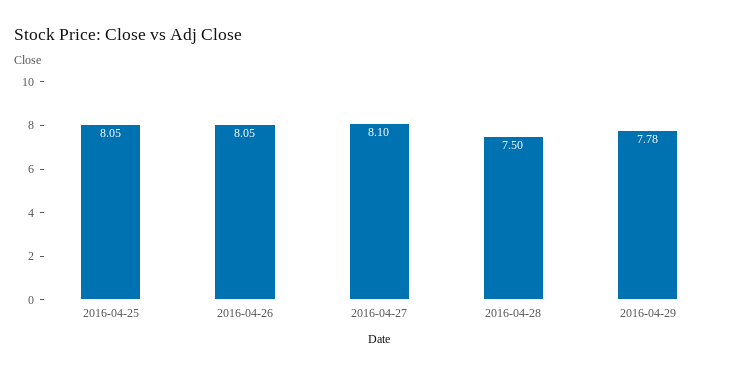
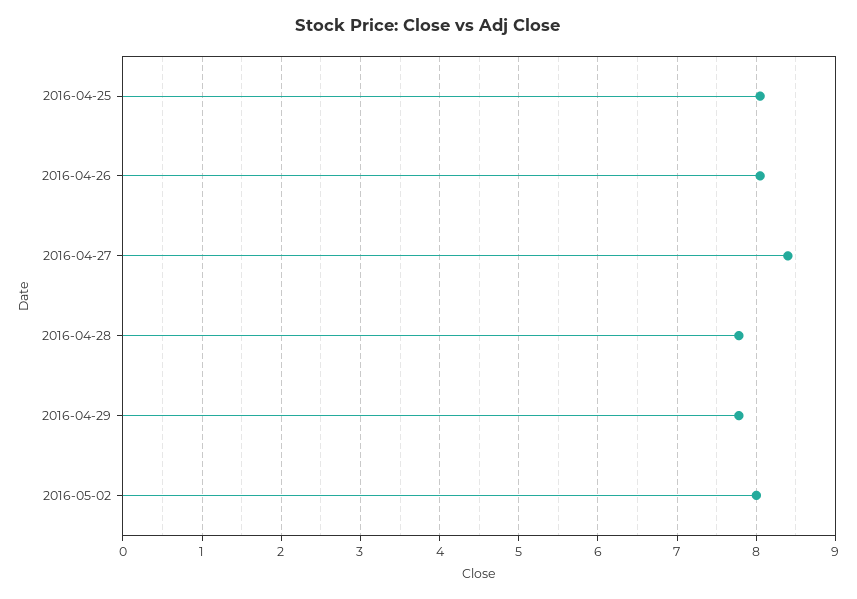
2016-04-27: 8.1 -> 8.4
2016-04-28: 7.5 -> 7.8
2016-05-02: none -> 8

